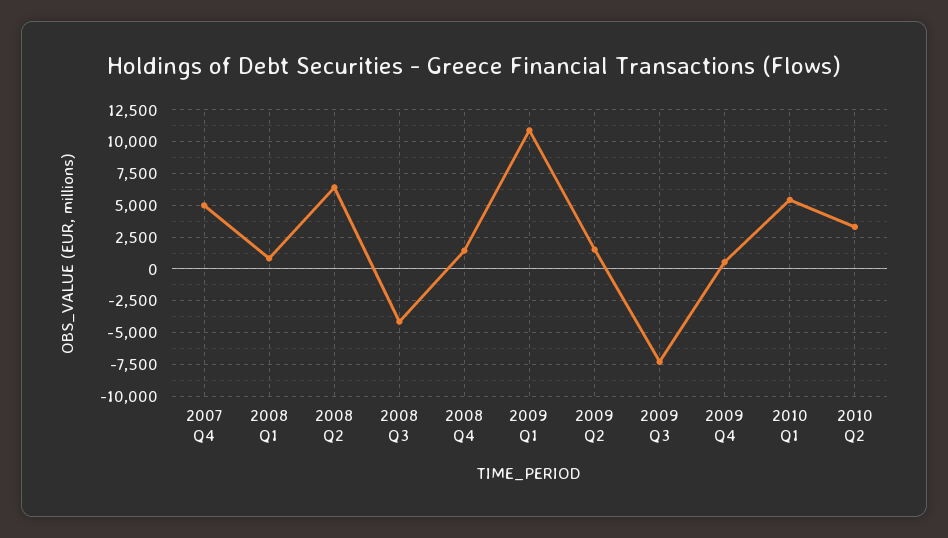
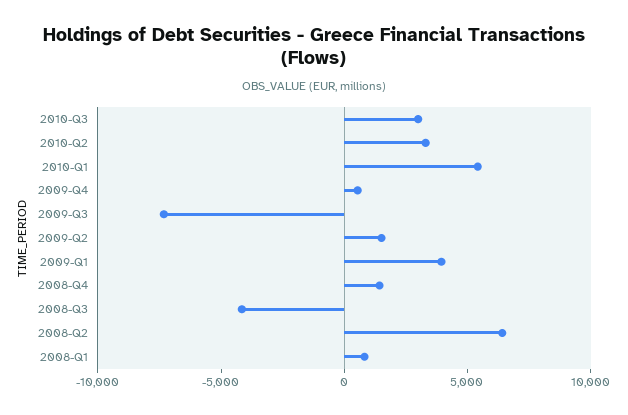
2007 Q4: 5000 -> none
2009 Q1: 11000 -> 4000
2010-Q3: none -> 3000

